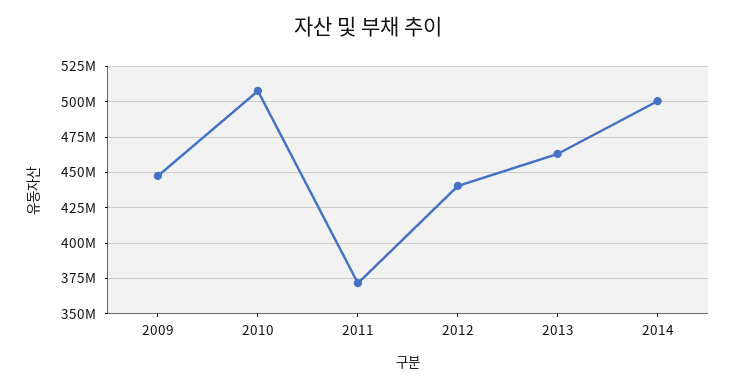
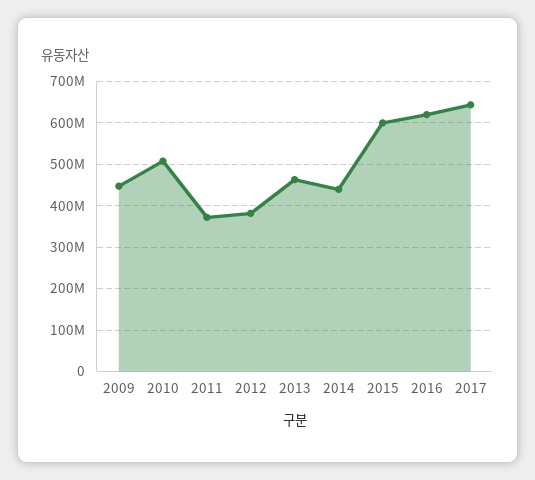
2012: 440000000 -> 380000000
2014: 500000000 -> 440000000
2015: none -> 600000000
2016: none -> 620000000
2017: none -> 640000000

